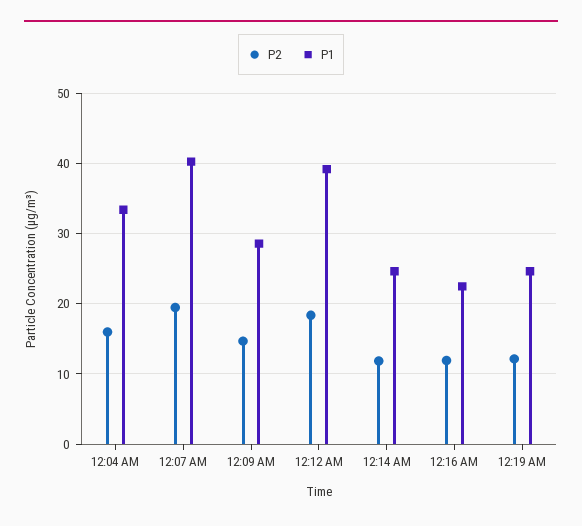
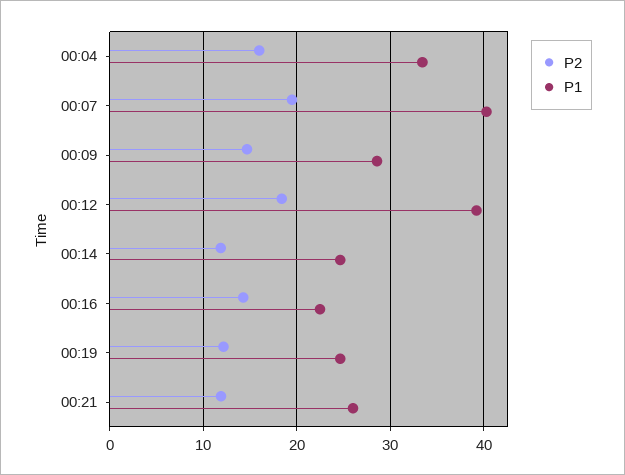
P2, 12:16 AM: 12 -> 14
P2, 00:21: none -> 12
P1, 00:21: none -> 26

